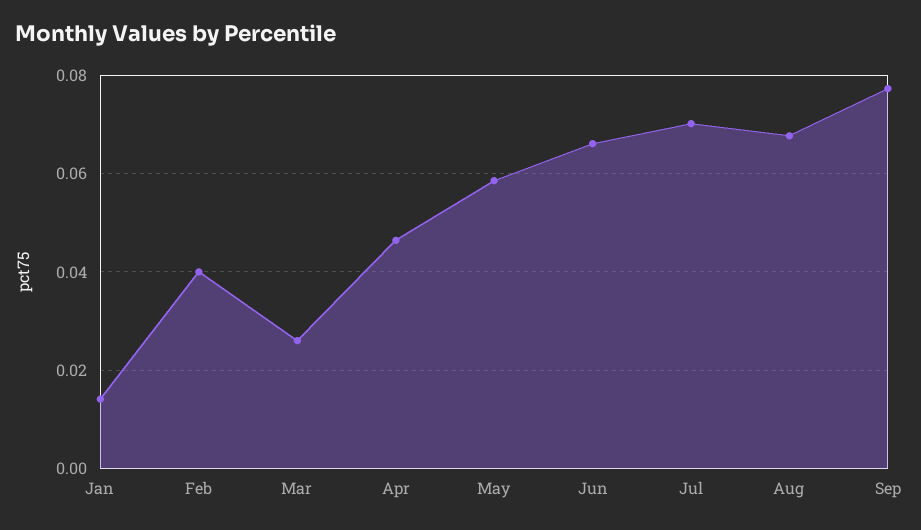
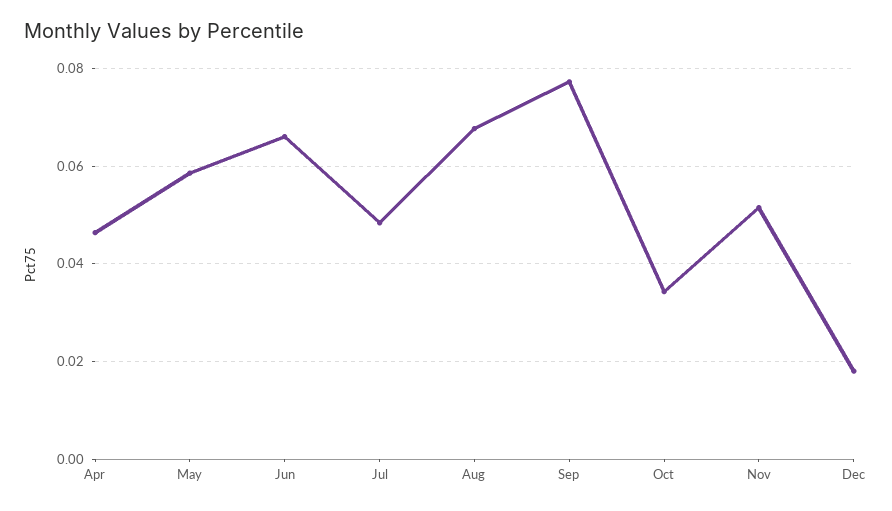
Jan: 0.014 -> none
Feb: 0.04 -> none
Mar: 0.026 -> none
Jul: 0.07 -> 0.048
Oct: none -> 0.034
Nov: none -> 0.052
Dec: none -> 0.018

